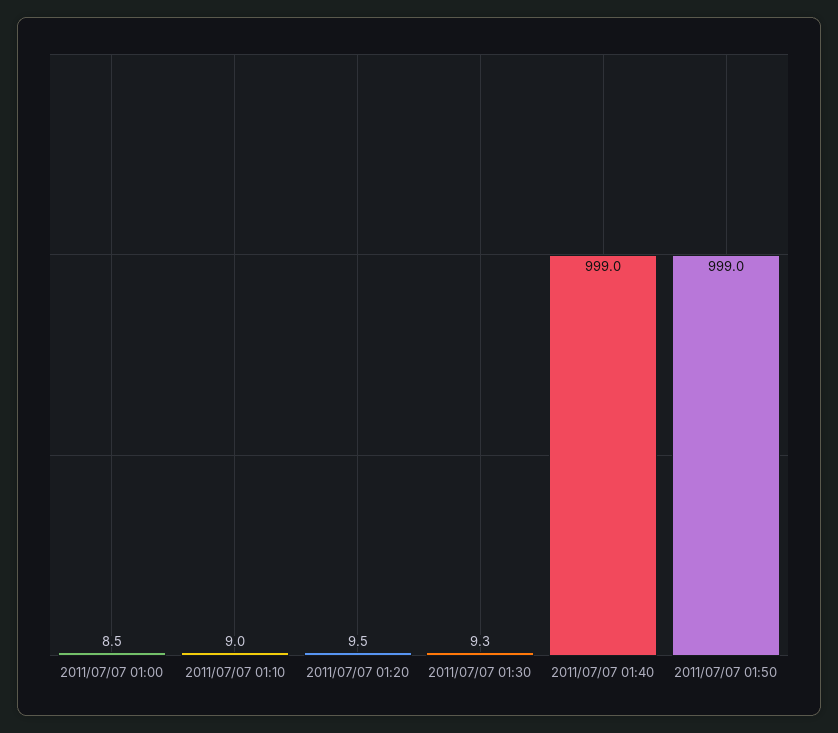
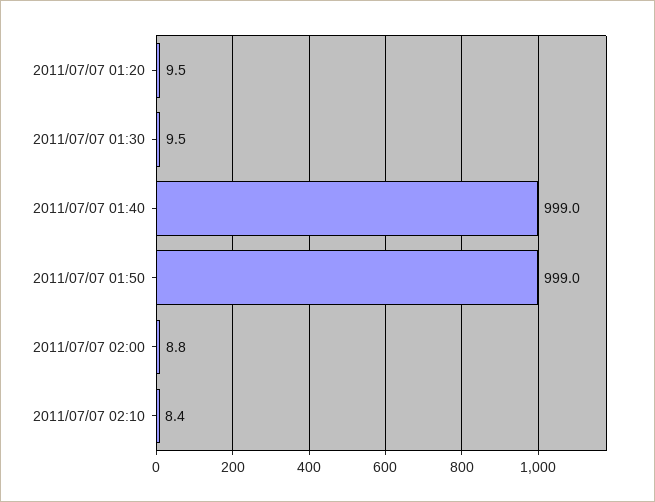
2011/07/07 01:00: 8.5 -> none
2011/07/07 01:10: 9 -> none
2011/07/07 01:30: 9.3 -> 9.5
2011/07/07 02:00: none -> 8.8
2011/07/07 02:10: none -> 8.4

